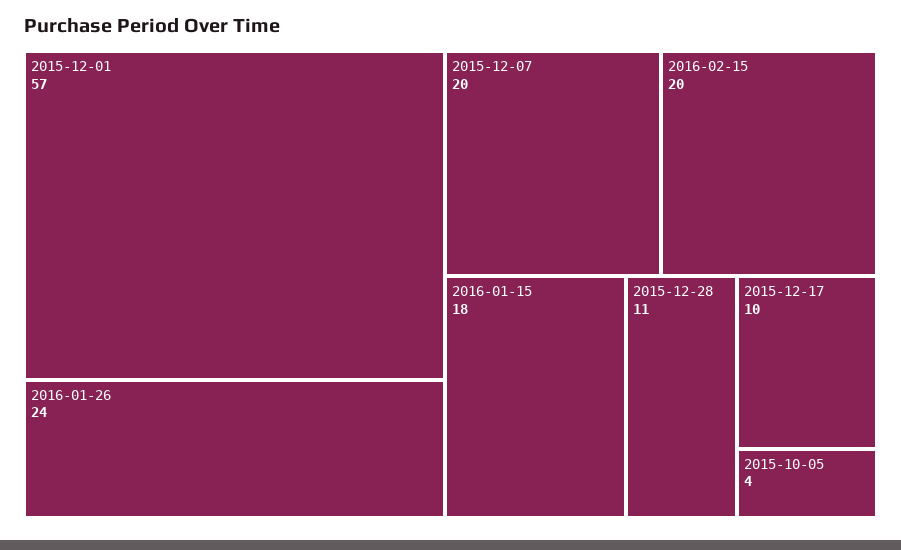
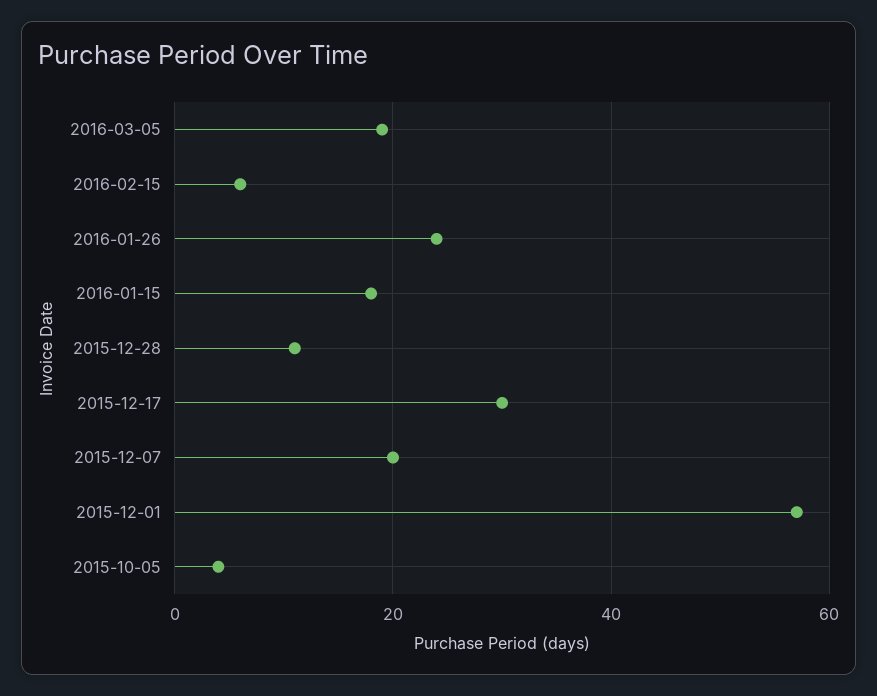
2016-02-15: 20 -> 5
2015-12-17: 10 -> 30
2016-03-05: none -> 20

